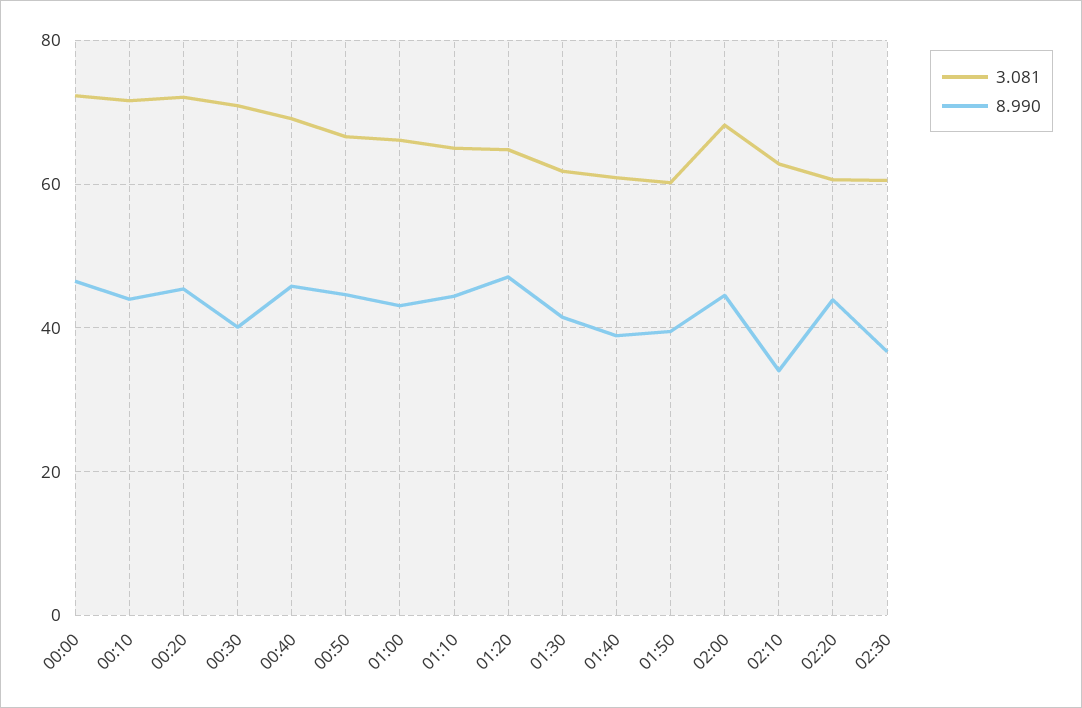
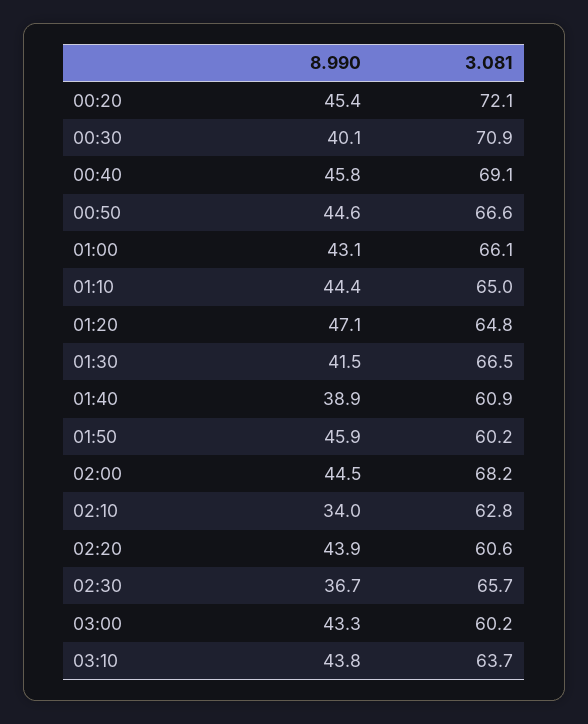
3.081, 00:00: 72 -> none
8.990, 00:00: 46 -> none
3.081, 00:10: 72 -> none
8.990, 00:10: 44 -> none
3.081, 01:30: 62 -> 66.5
8.990, 01:50: 40 -> 45.9
3.081, 02:30: 60 -> 65.7
8.990, 03:00: none -> 43.3
3.081, 03:00: none -> 60.2
8.990, 03:10: none -> 43.8
3.081, 03:10: none -> 63.7

